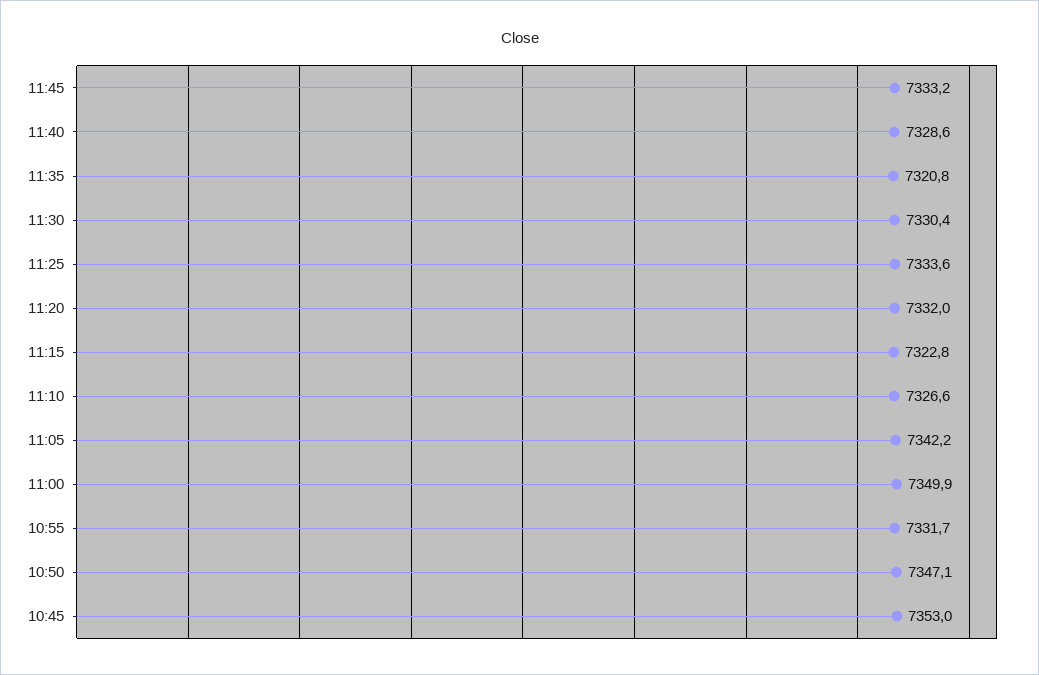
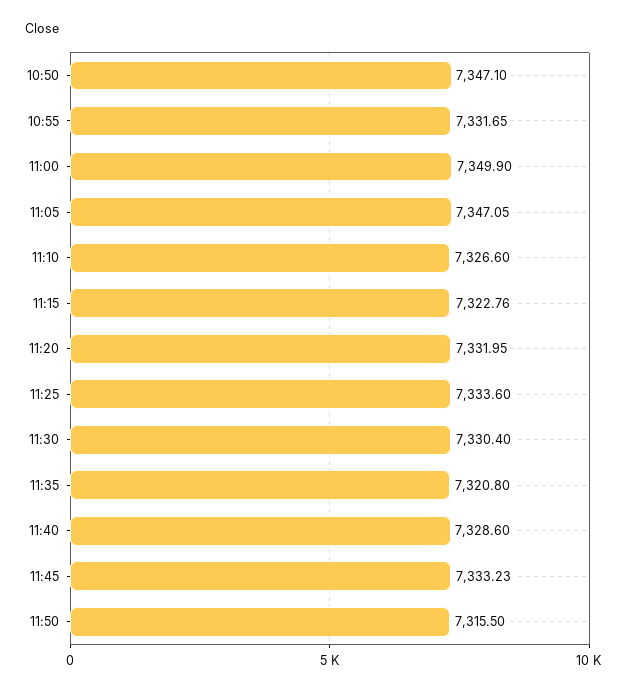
11:05: 7342.2 -> 7347.05
10:45: 7353 -> none
11:50: none -> 7315.5

